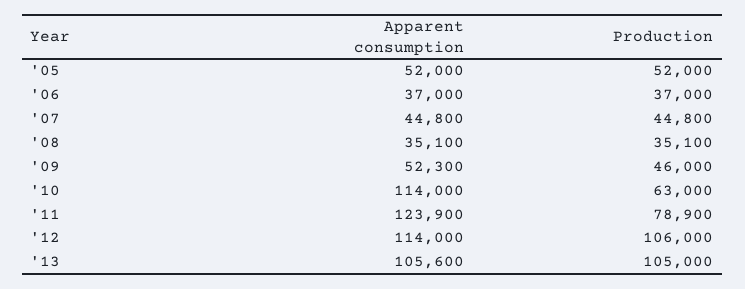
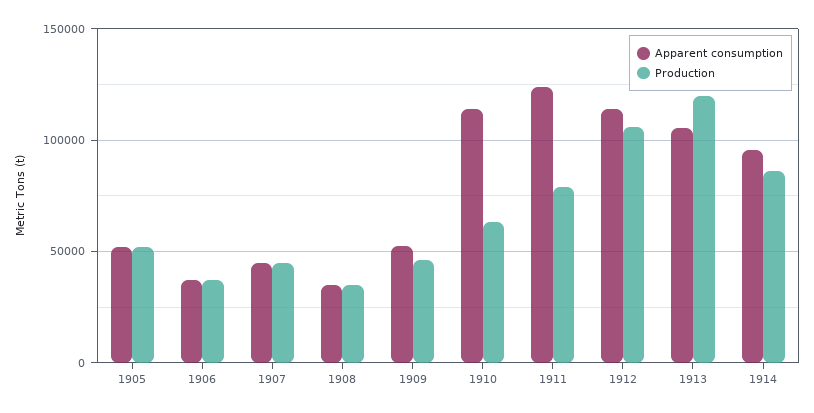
Production, '13: 105000 -> 120000
Apparent consumption, 1914: none -> 95000
Production, 1914: none -> 85000

